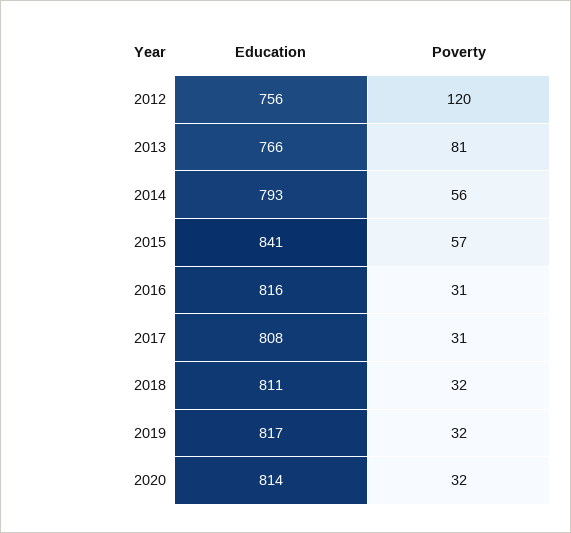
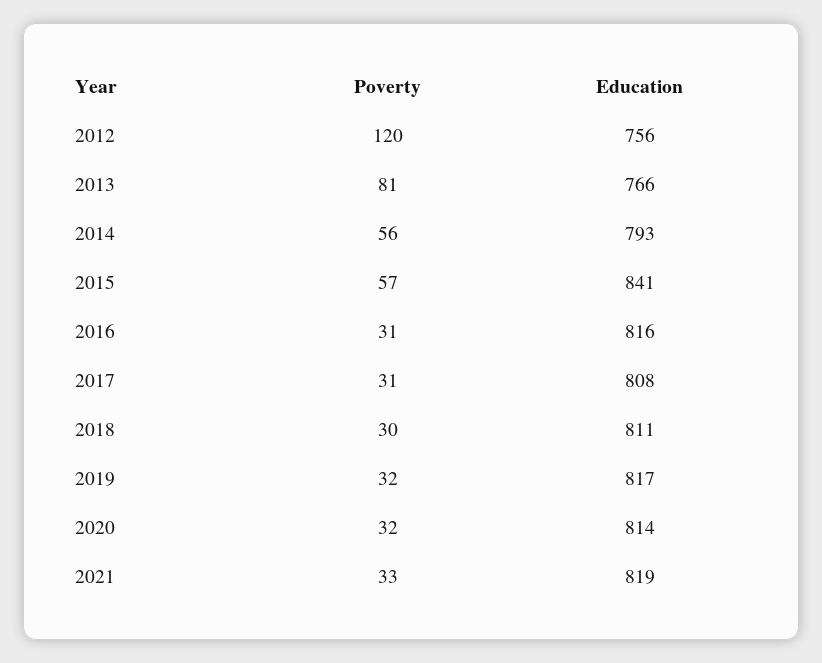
Poverty, 2018: 32 -> 30
Poverty, 2021: none -> 33
Education, 2021: none -> 819

